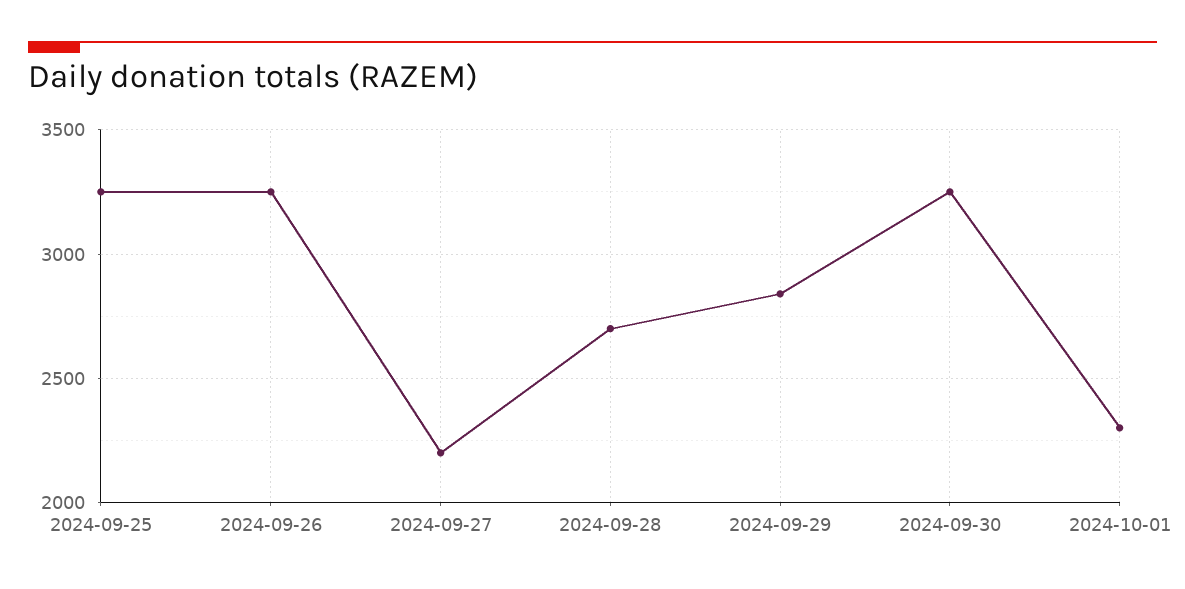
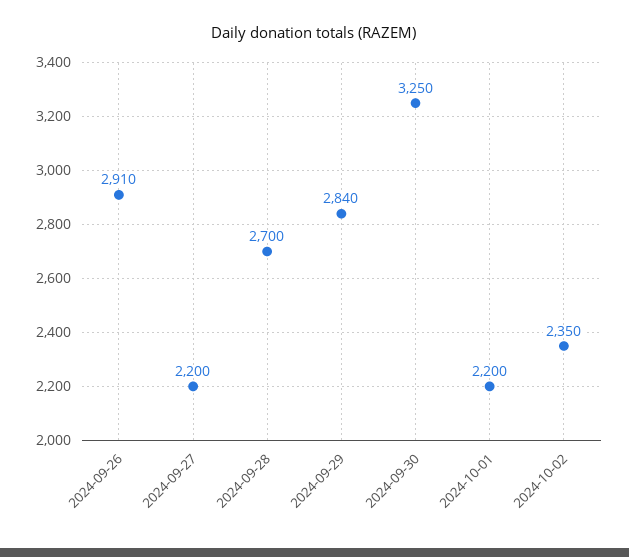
2024-09-25: 3250 -> none
2024-09-26: 3250 -> 2910
2024-10-01: 2300 -> 2200
2024-10-02: none -> 2350

